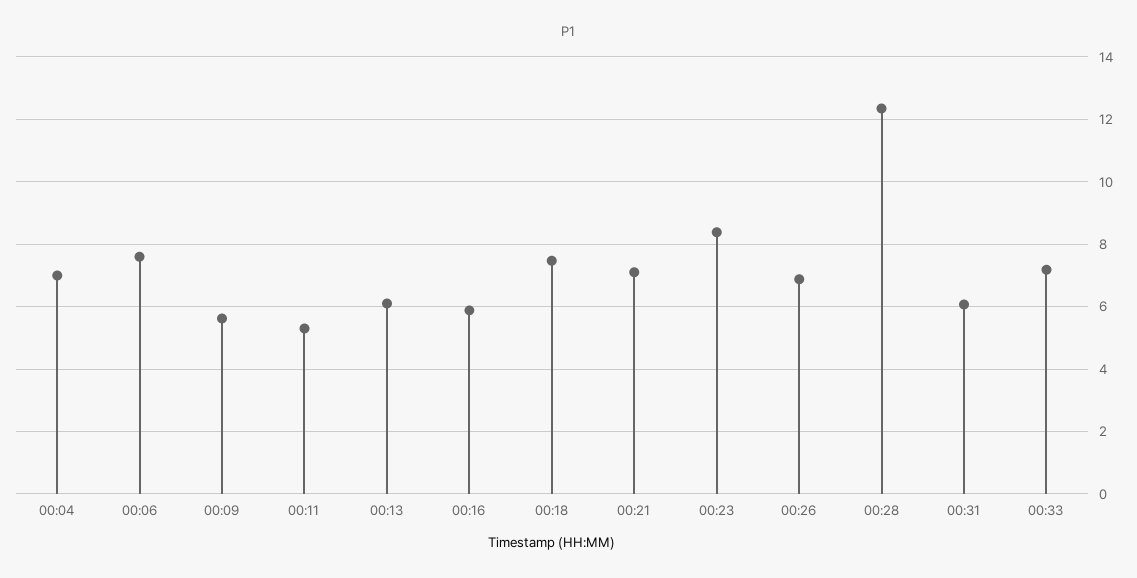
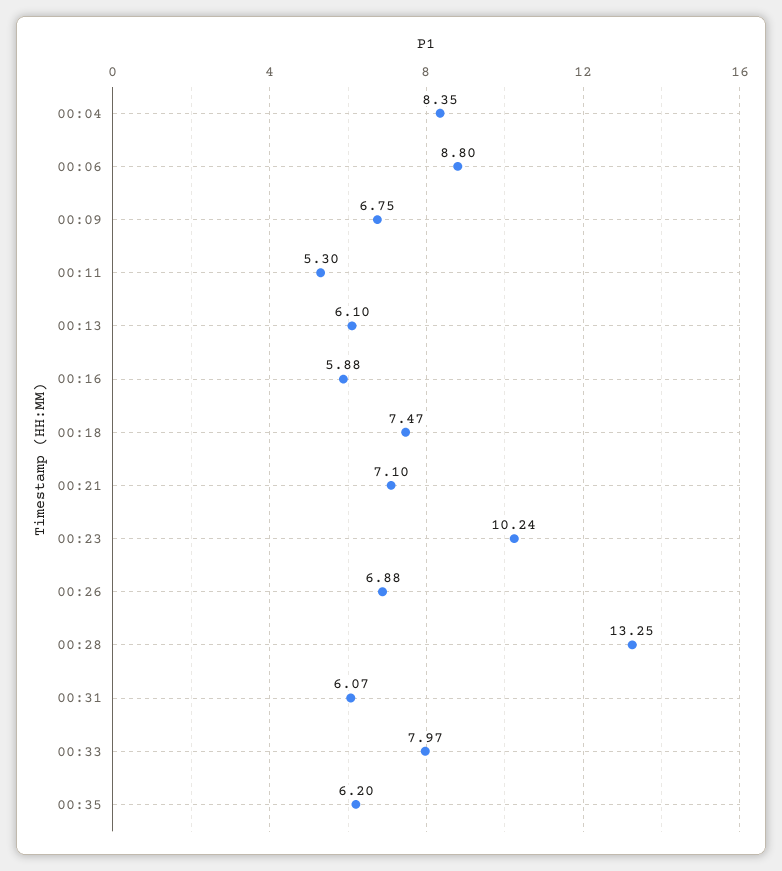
00:04: 7 -> 8.35
00:06: 7.6 -> 8.8
00:09: 5.6 -> 6.75
00:23: 8.4 -> 10.24
00:28: 12.4 -> 13.25
00:33: 7.2 -> 7.97
00:35: none -> 6.2

